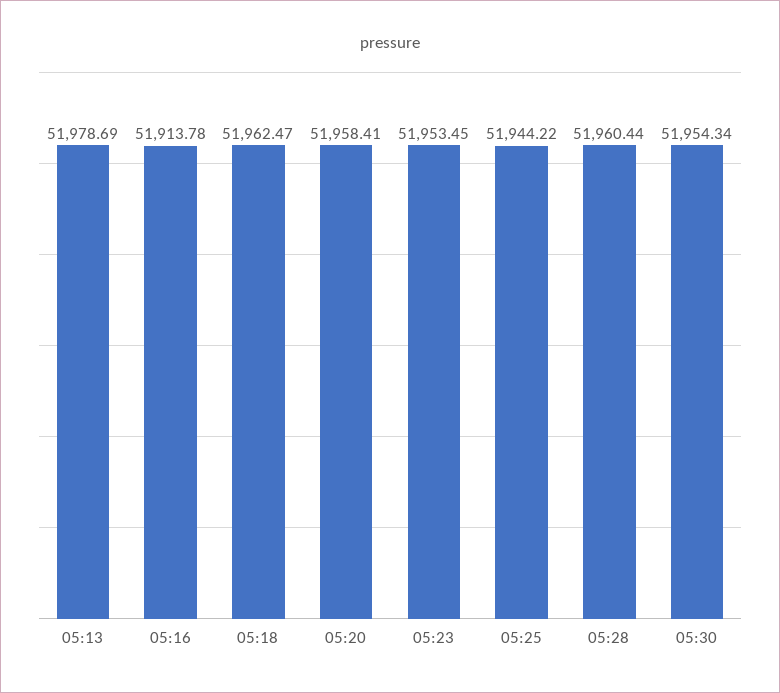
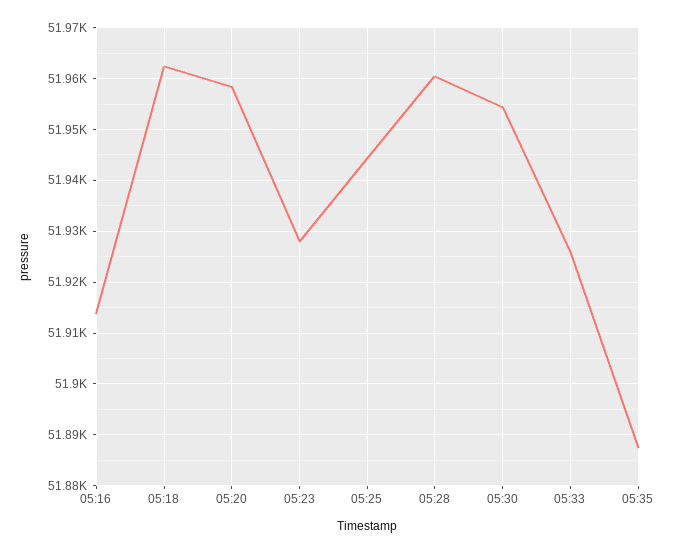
05:13: 51978.69 -> none
05:23: 51953.45 -> 51928
05:33: none -> 51926
05:35: none -> 51888

